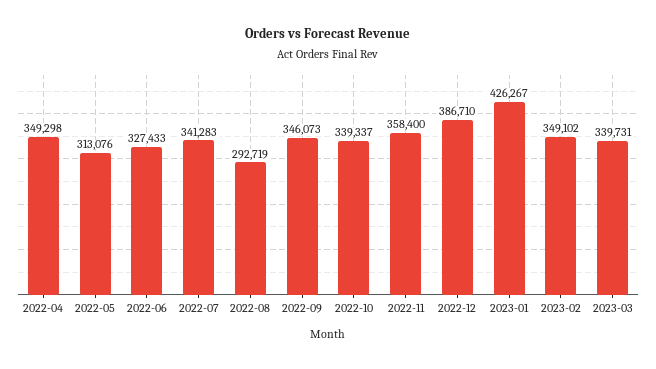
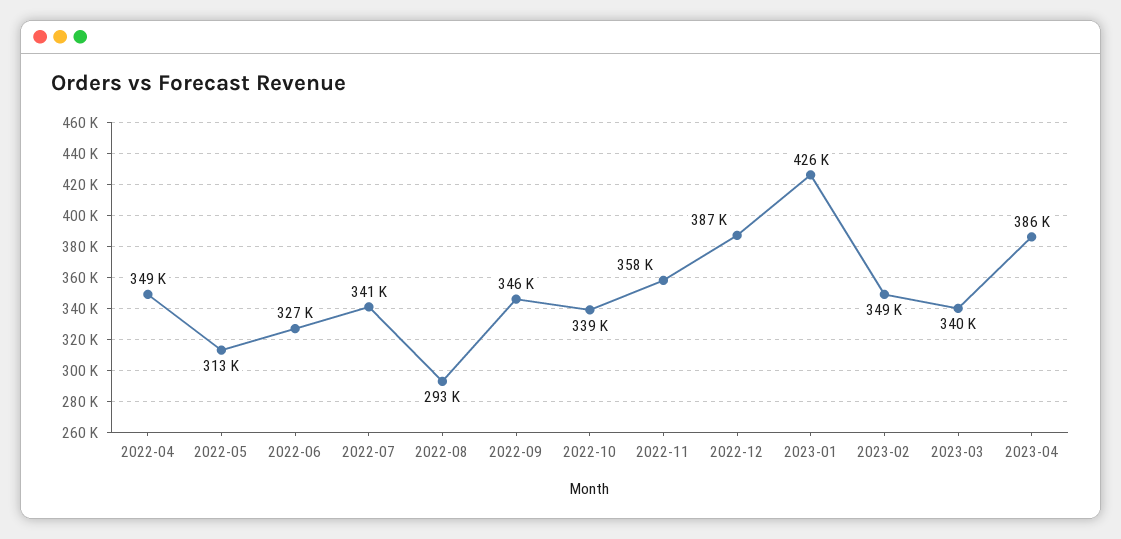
2023-04: none -> 386000

